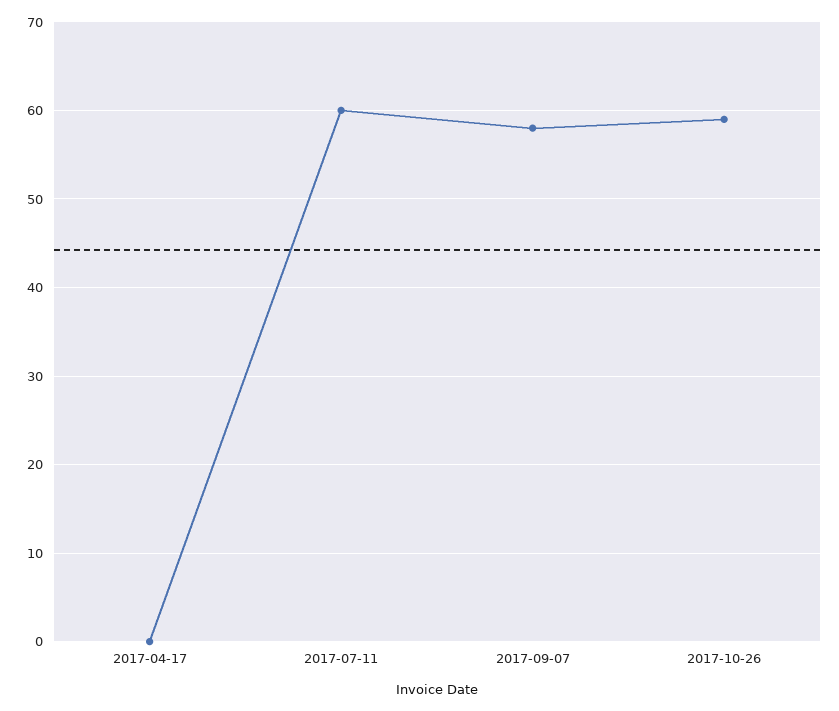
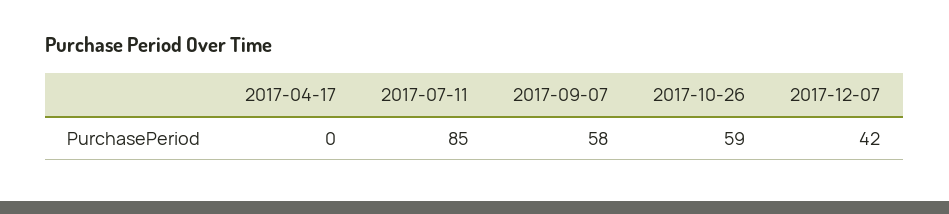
2017-07-11: 60 -> 85
2017-12-07: none -> 42

